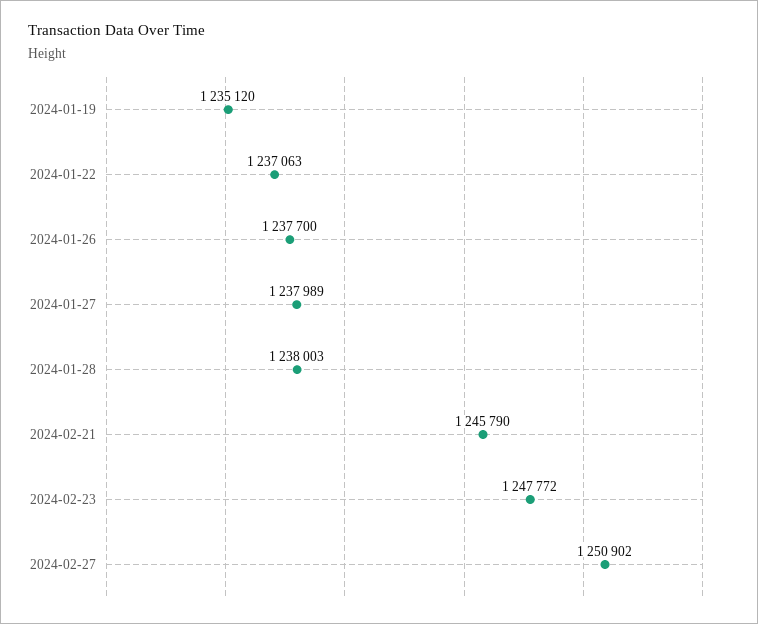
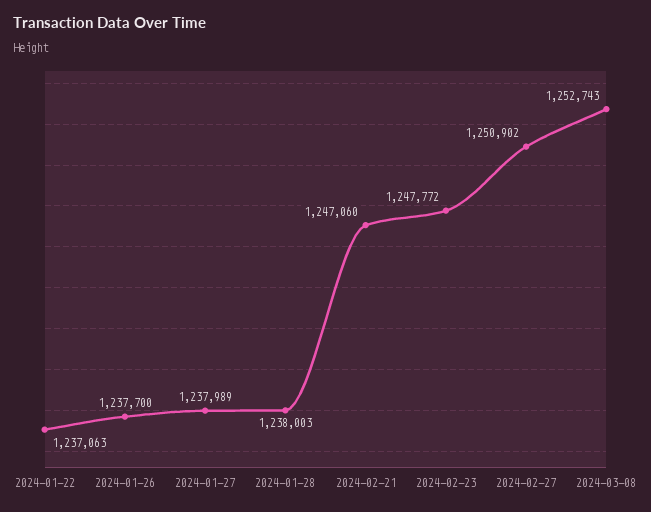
2024-01-19: 1235120 -> none
2024-02-21: 1245790 -> 1247060
2024-03-08: none -> 1252743

